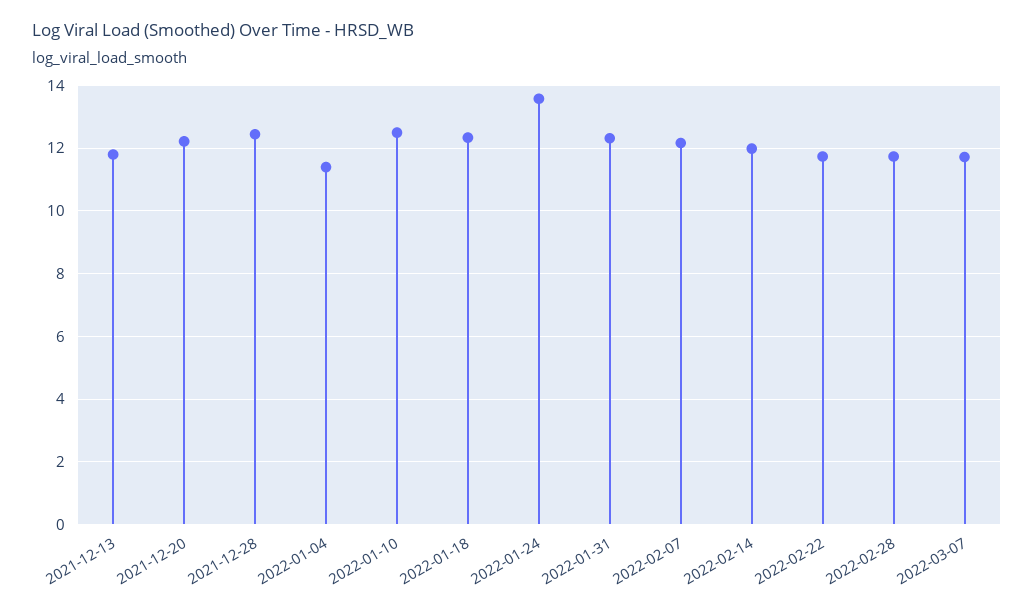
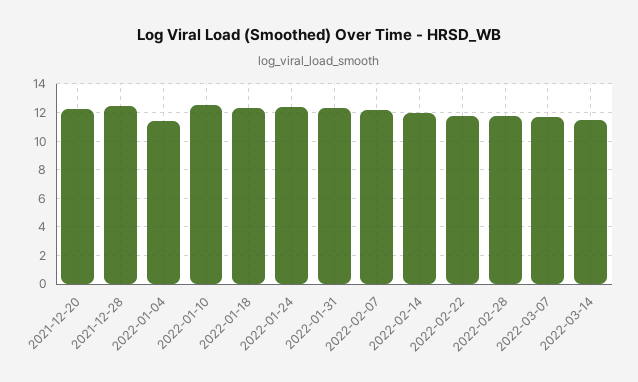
2021-12-13: 11.8 -> none
2022-01-24: 13.6 -> 12.5
2022-03-14: none -> 11.5

